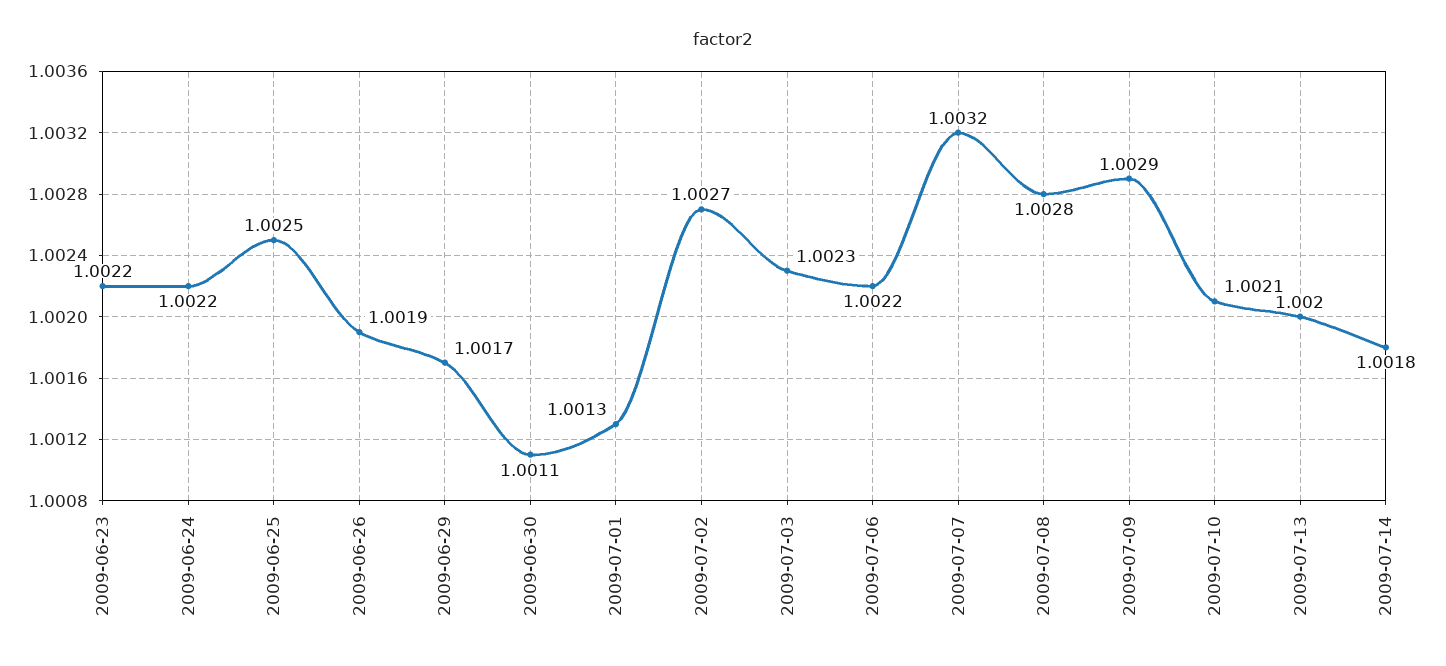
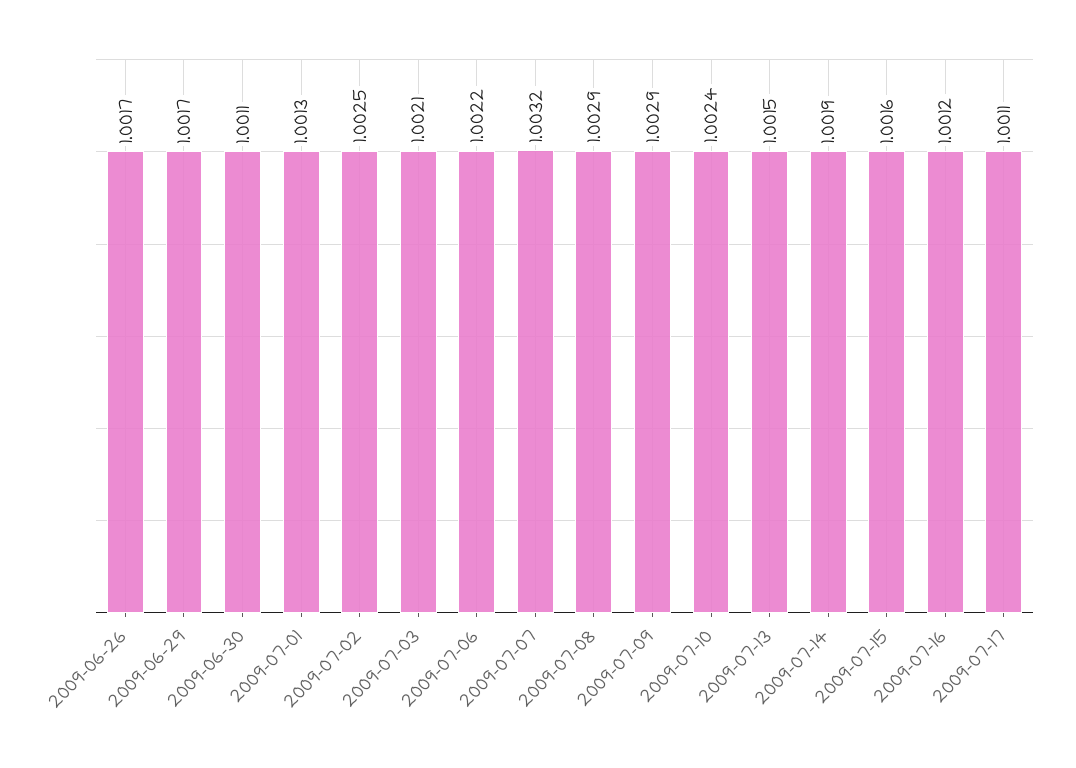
2009-06-23: 1.0022 -> none
2009-06-24: 1.0022 -> none
2009-06-25: 1.0025 -> none
2009-06-26: 1.0019 -> 1.0017
2009-07-02: 1.0027 -> 1.0025
2009-07-03: 1.0023 -> 1.0021
2009-07-08: 1.0028 -> 1.0029
2009-07-10: 1.0021 -> 1.0024
2009-07-13: 1.002 -> 1.0015
2009-07-14: 1.0018 -> 1.0019
2009-07-15: none -> 1.0016
2009-07-16: none -> 1.0012
2009-07-17: none -> 1.0011

